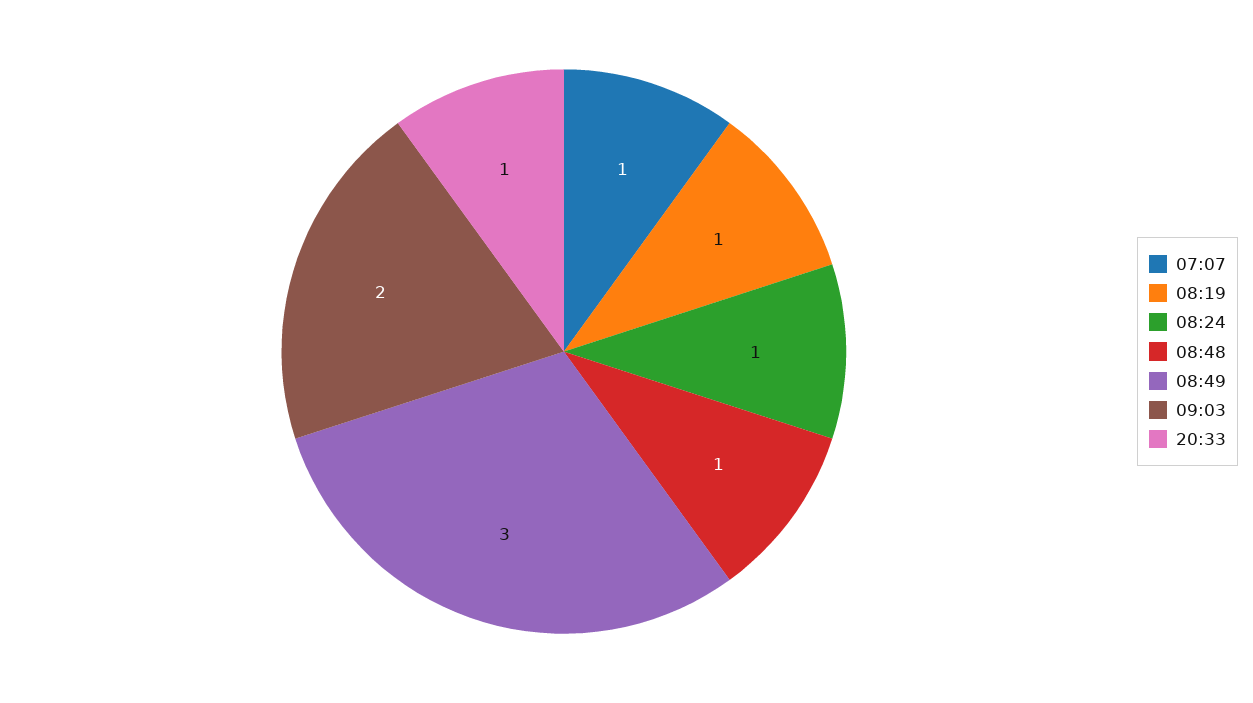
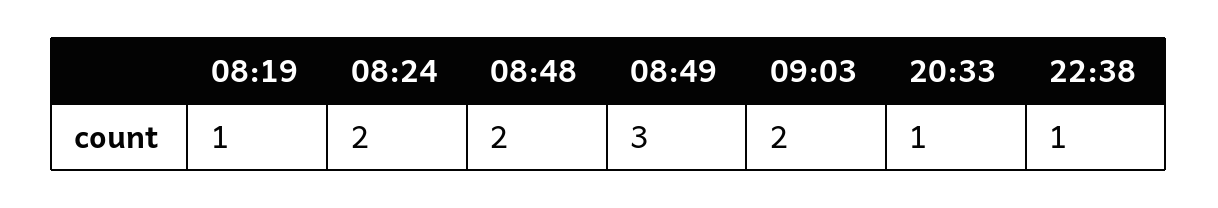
07:07: 1 -> none
08:24: 1 -> 2
08:48: 1 -> 2
22:38: none -> 1

